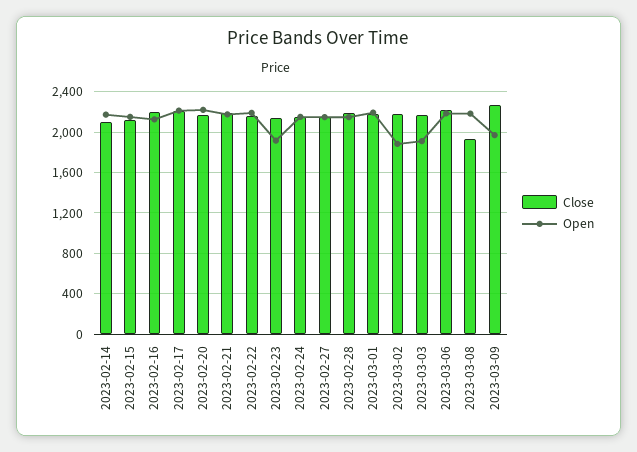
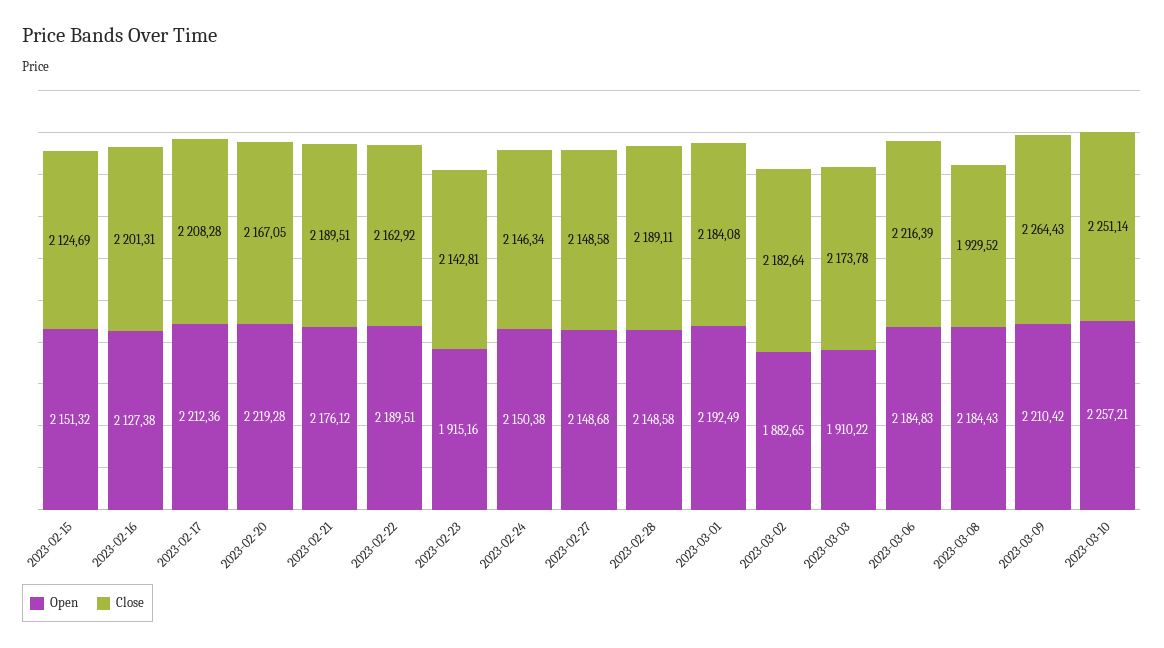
Close, 2023-02-14: 2100 -> none
Open, 2023-02-14: 2200 -> none
Open, 2023-03-09: 2000 -> 2210.42
Open, 2023-03-10: none -> 2257.21
Close, 2023-03-10: none -> 2251.14

